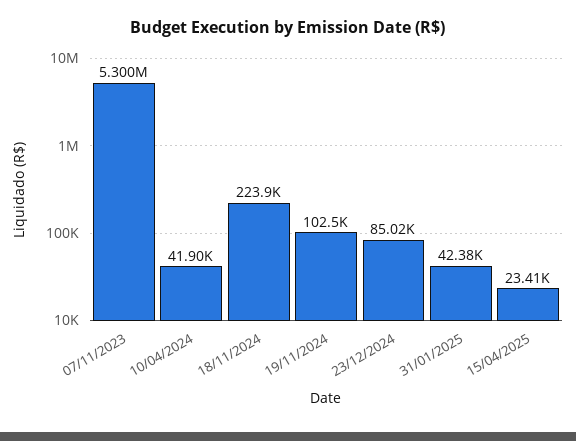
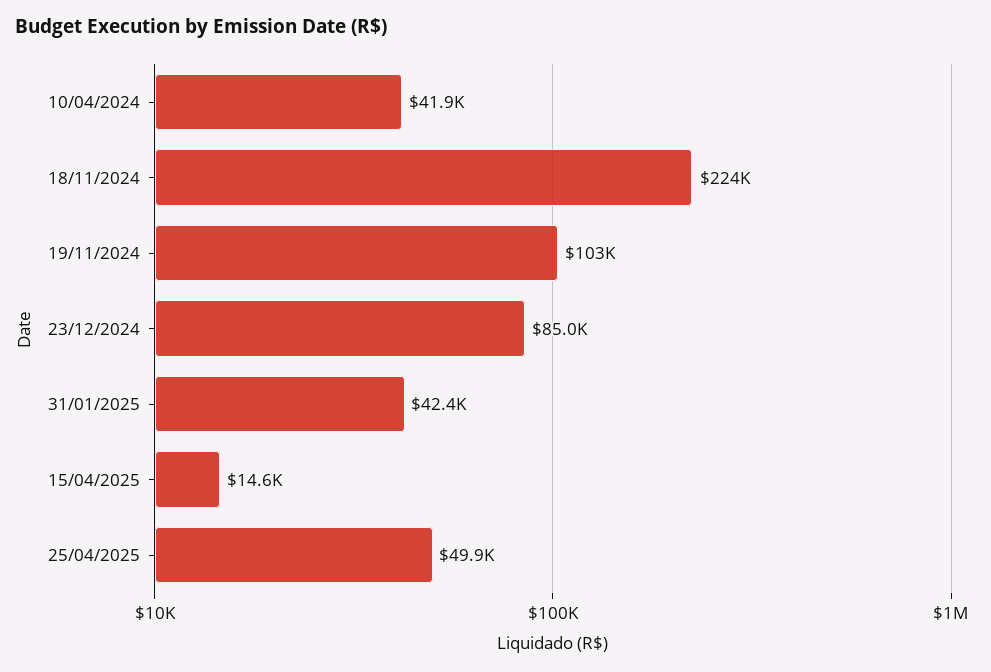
07/11/2023: 5300000 -> none
15/04/2025: 23410 -> 14600
25/04/2025: none -> 49900

